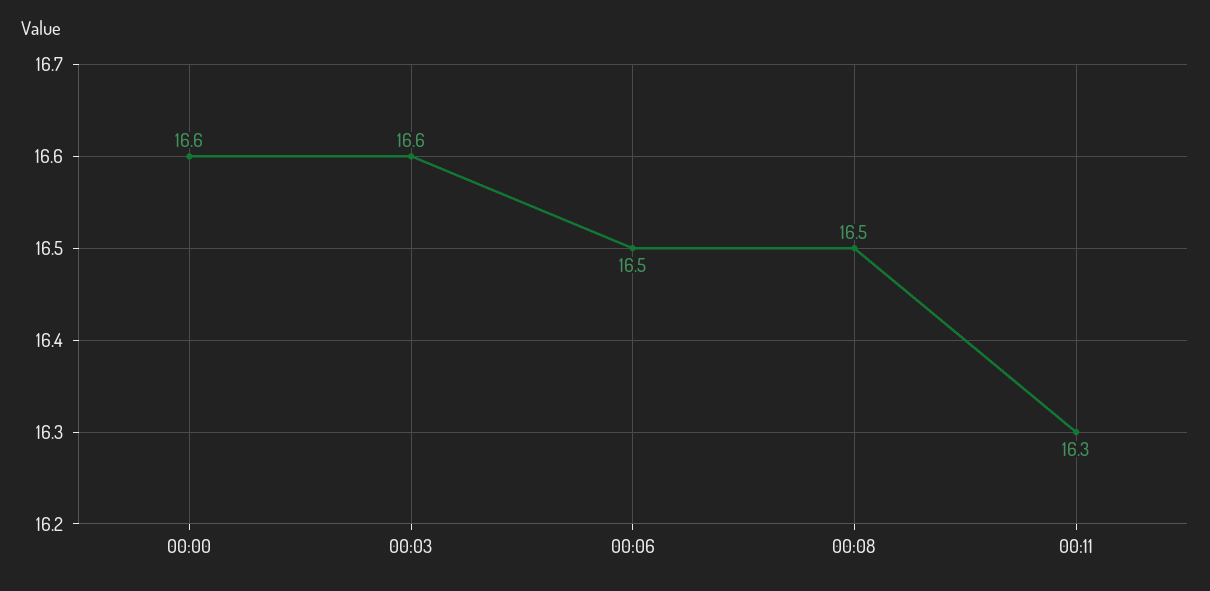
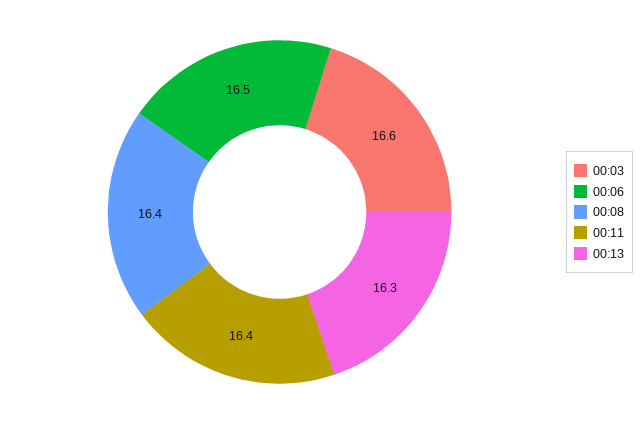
00:00: 16.6 -> none
00:08: 16.5 -> 16.4
00:11: 16.3 -> 16.4
00:13: none -> 16.3

